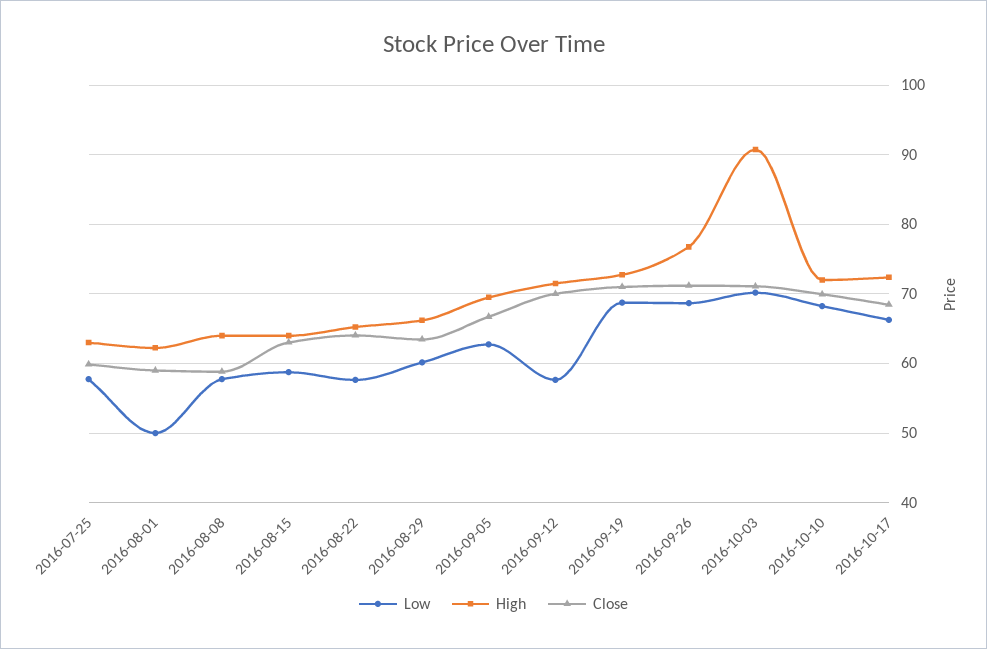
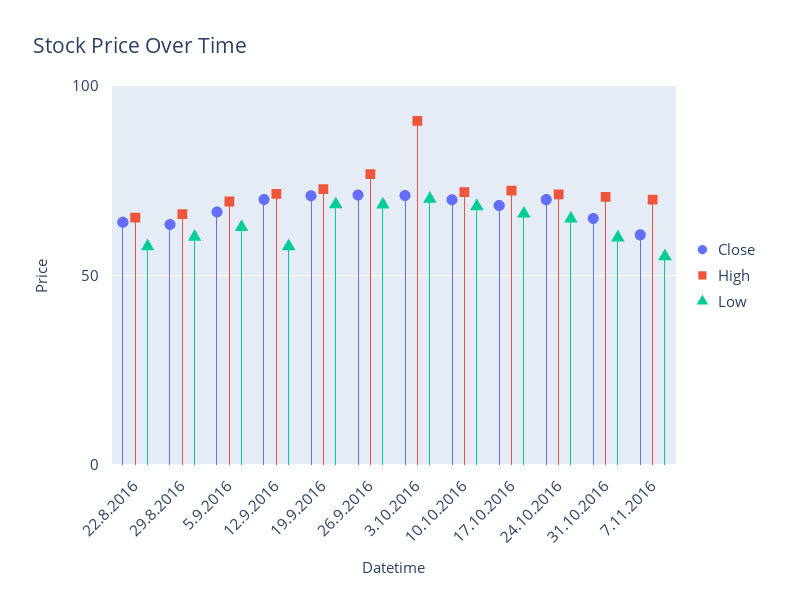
Low, 2016-07-25: 58 -> none
High, 2016-07-25: 63 -> none
Close, 2016-07-25: 60 -> none
Low, 2016-08-01: 50 -> none
High, 2016-08-01: 62 -> none
Close, 2016-08-01: 59 -> none
Low, 2016-08-08: 58 -> none
High, 2016-08-08: 64 -> none
Close, 2016-08-08: 59 -> none
Low, 2016-08-15: 59 -> none
High, 2016-08-15: 64 -> none
Close, 2016-08-15: 63 -> none
Close, 24.10.2016: none -> 70
High, 24.10.2016: none -> 70
Low, 24.10.2016: none -> 65
Close, 31.10.2016: none -> 65
High, 31.10.2016: none -> 70
Low, 31.10.2016: none -> 60
Close, 7.11.2016: none -> 60
High, 7.11.2016: none -> 70
Low, 7.11.2016: none -> 55

